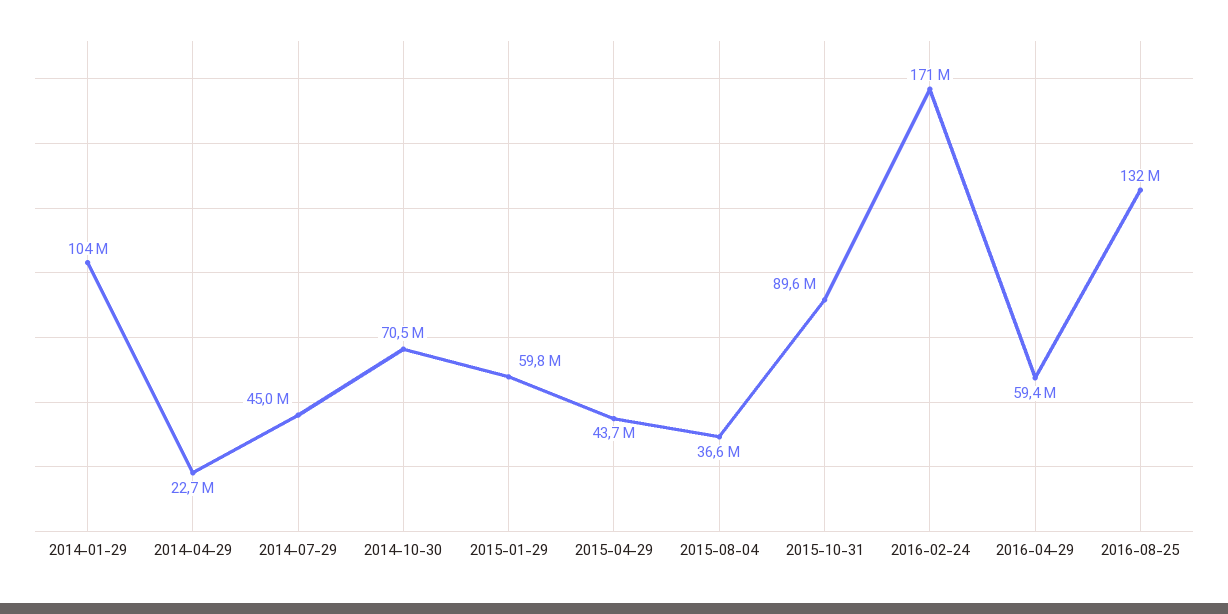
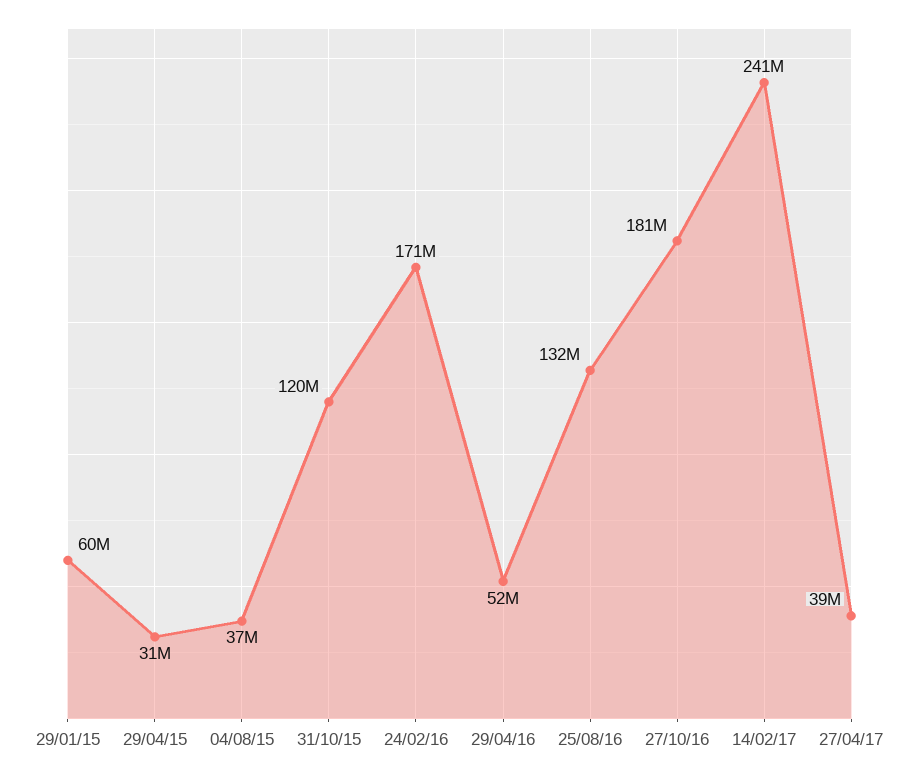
2014-01-29: 104000000 -> none
2014-04-29: 22700000 -> none
2014-07-29: 45000000 -> none
2014-10-30: 70500000 -> none
2015-04-29: 43700000 -> 31000000
2015-10-31: 89600000 -> 120000000
2016-04-29: 59400000 -> 52000000
27/10/16: none -> 181000000
14/02/17: none -> 241000000
27/04/17: none -> 39000000

